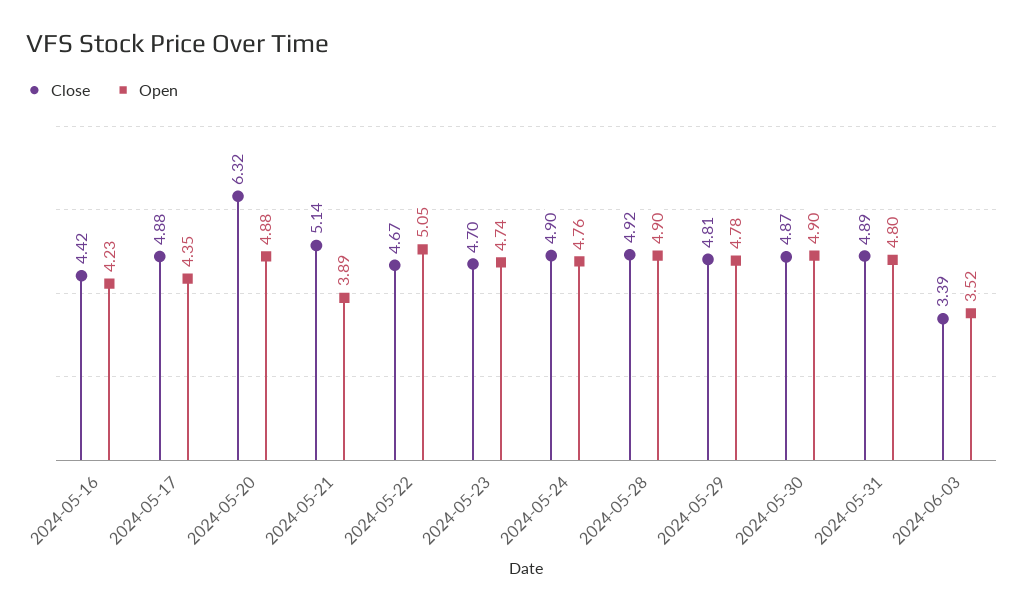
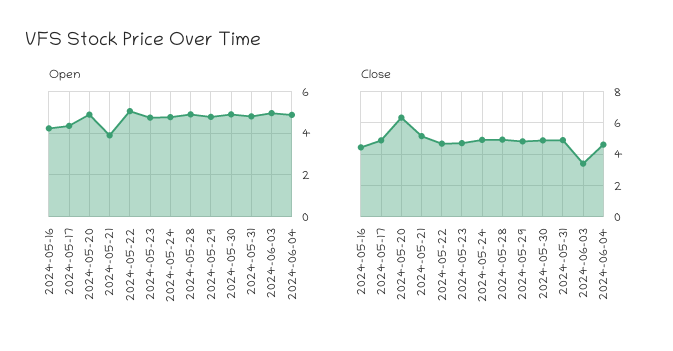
Open, 2024-06-03: 3.52 -> 5
Open, 2024-06-04: none -> 5
Close, 2024-06-04: none -> 4.5

